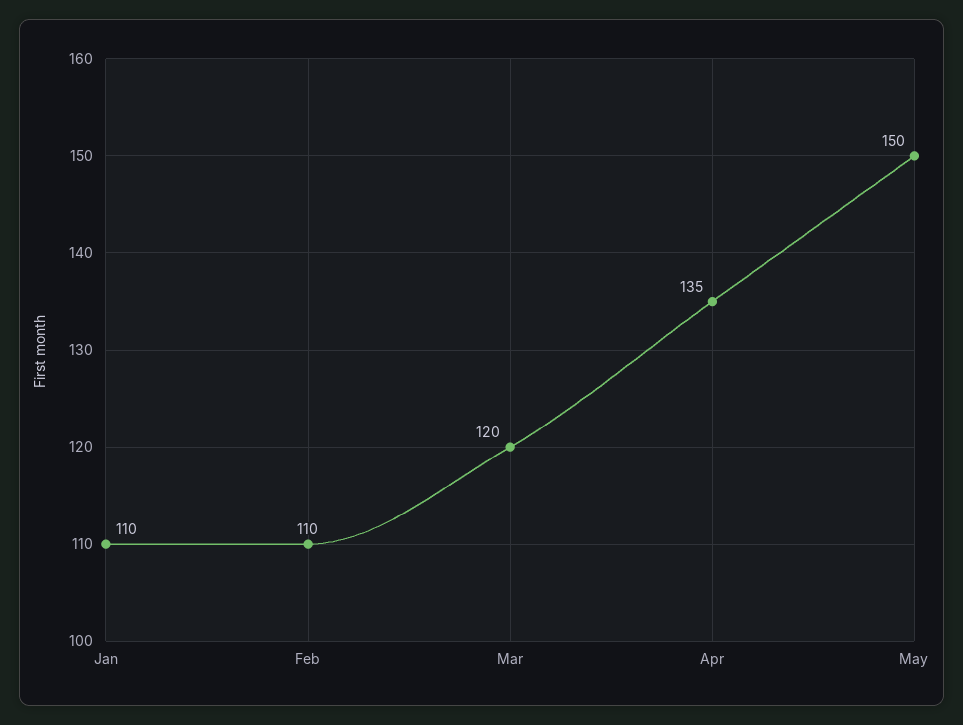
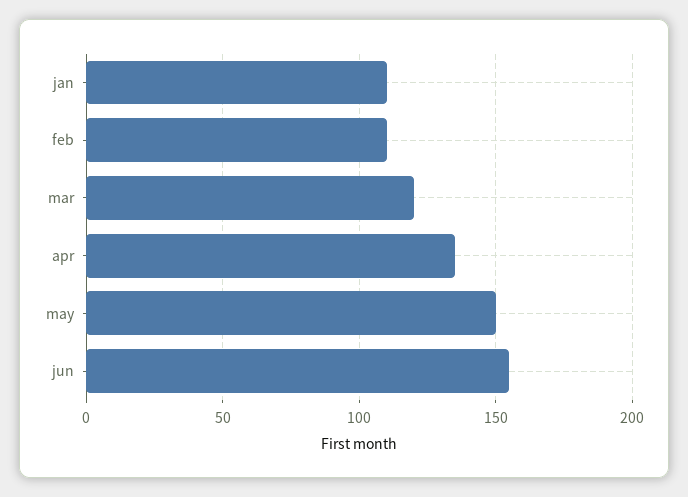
jun: none -> 155

